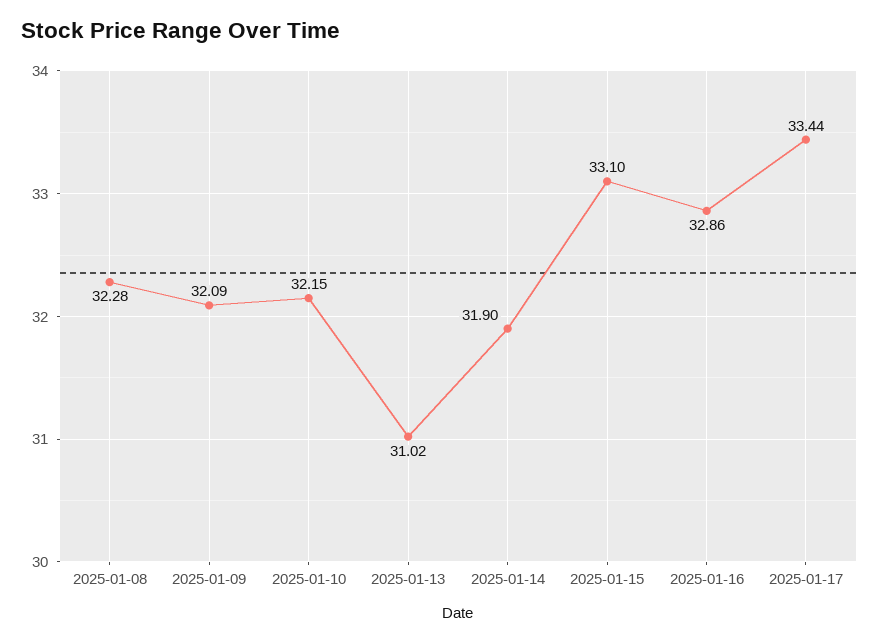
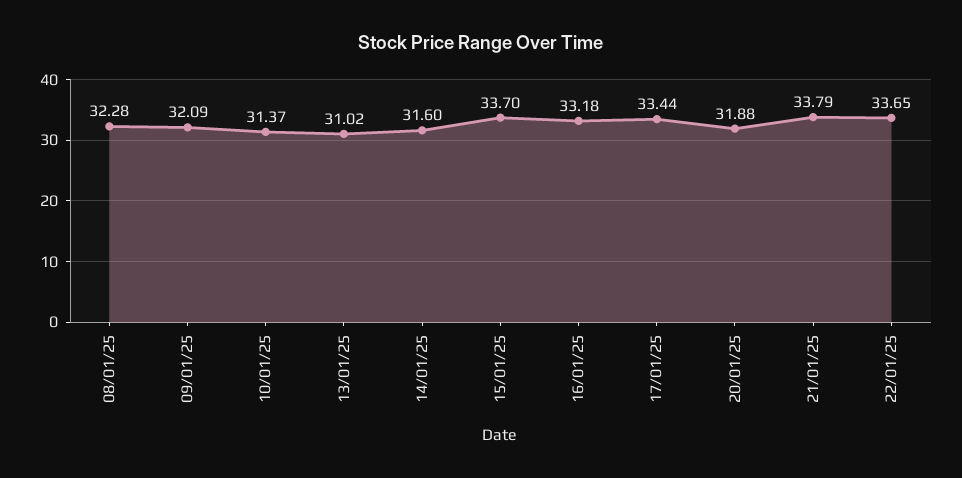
2025-01-10: 32.15 -> 31.37
2025-01-14: 31.9 -> 31.6
2025-01-15: 33.1 -> 33.7
2025-01-16: 32.86 -> 33.18
20/01/25: none -> 31.88
21/01/25: none -> 33.79
22/01/25: none -> 33.65

